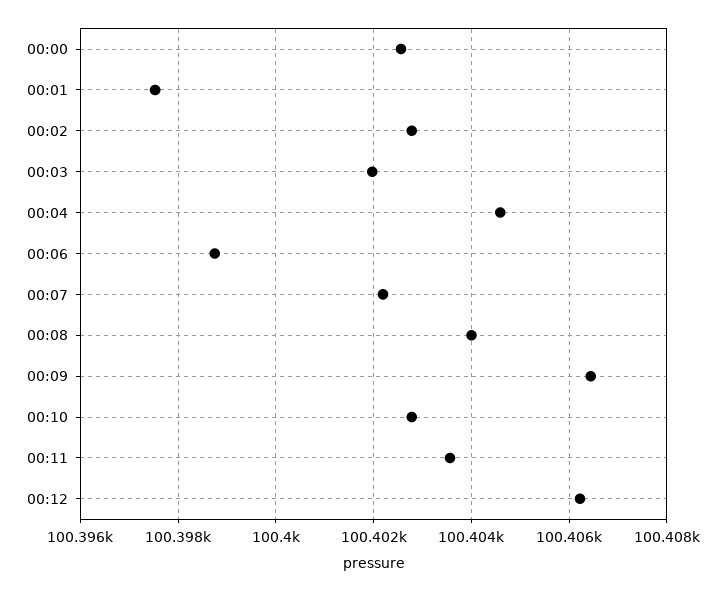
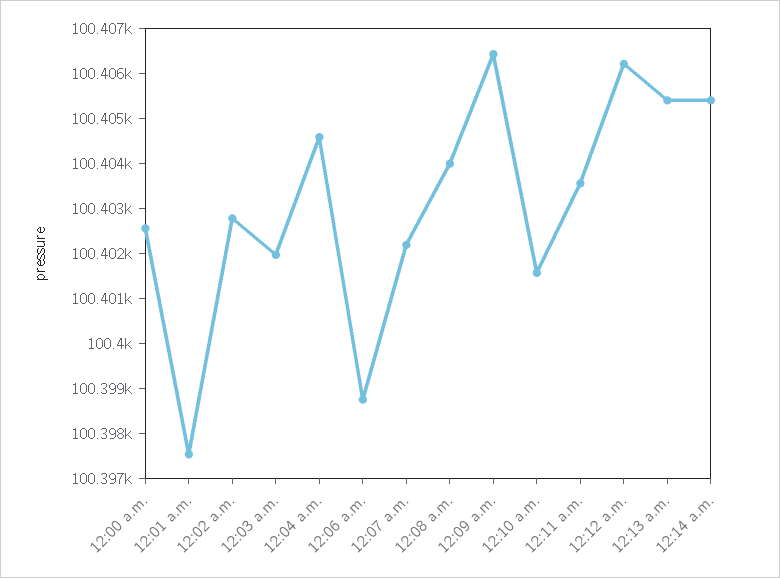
00:10: 100402.8 -> 100401.6
12:13 a.m.: none -> 100405.4
12:14 a.m.: none -> 100405.4

